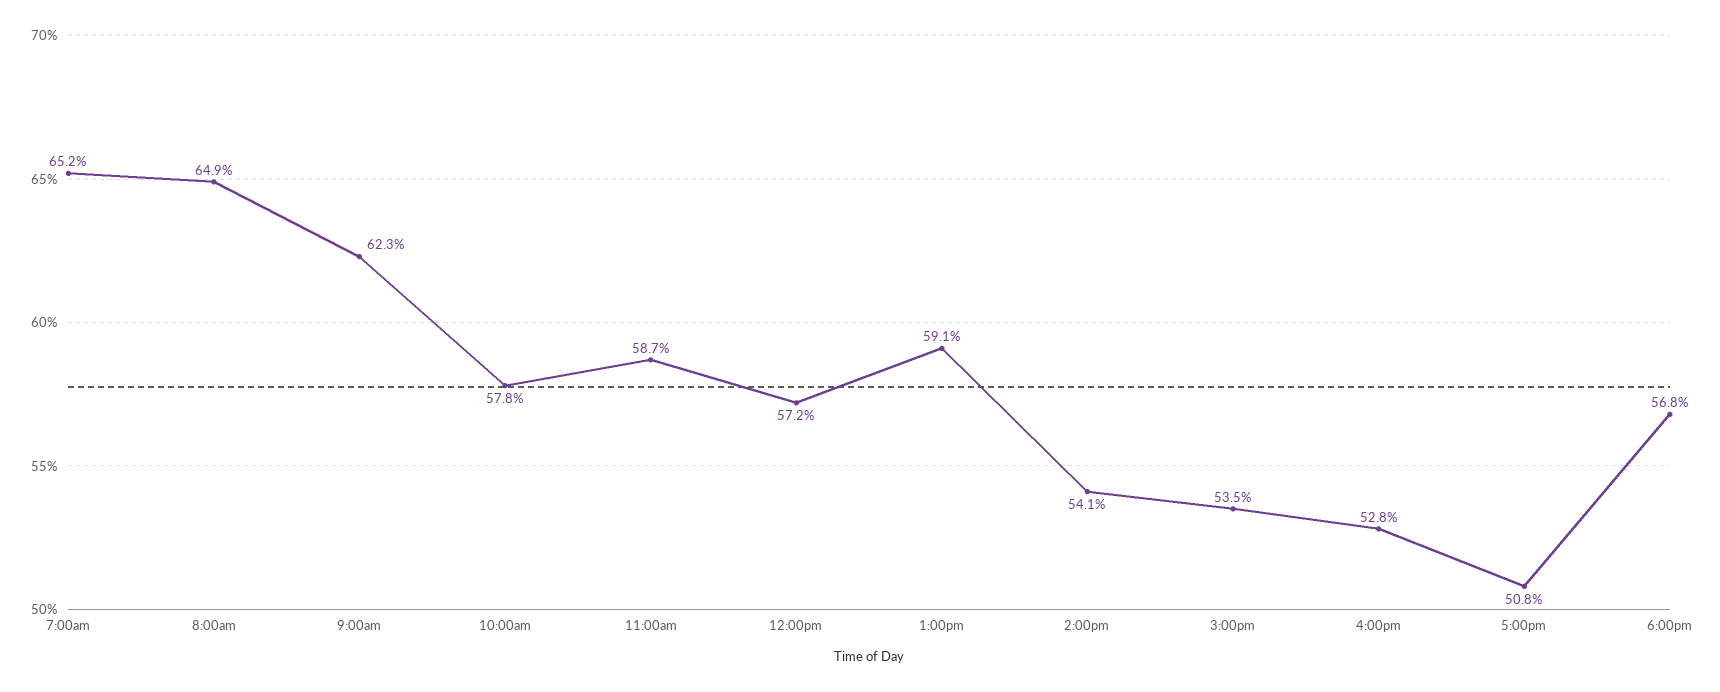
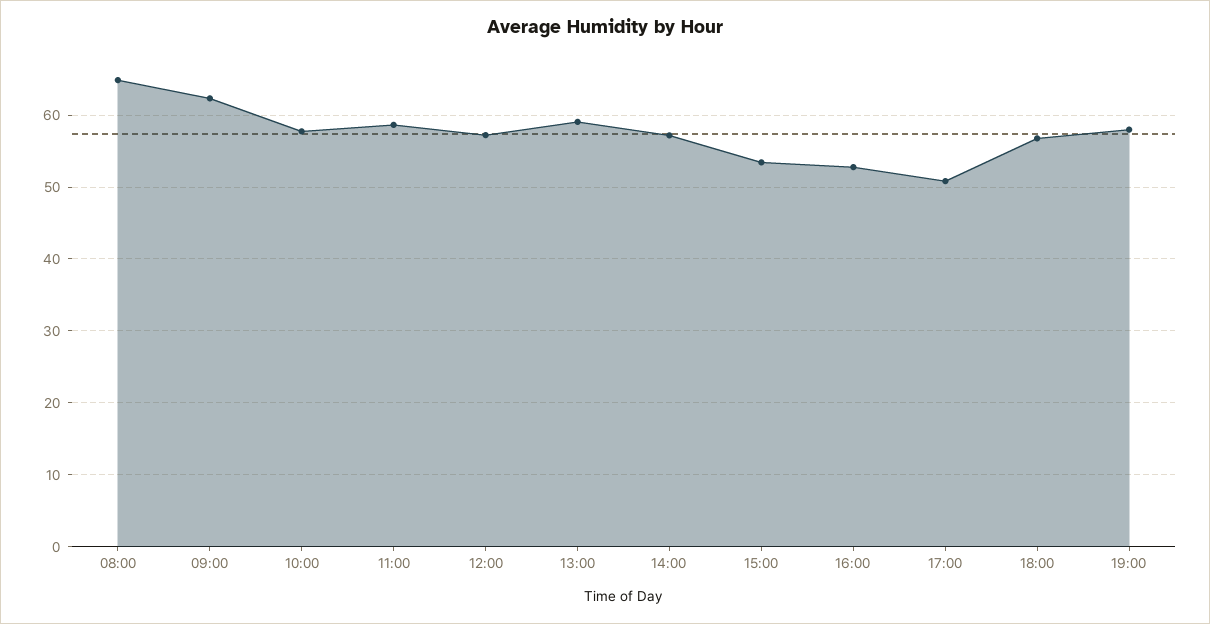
7:00am: 65.2 -> none
2:00pm: 54.1 -> 57
19:00: none -> 58

